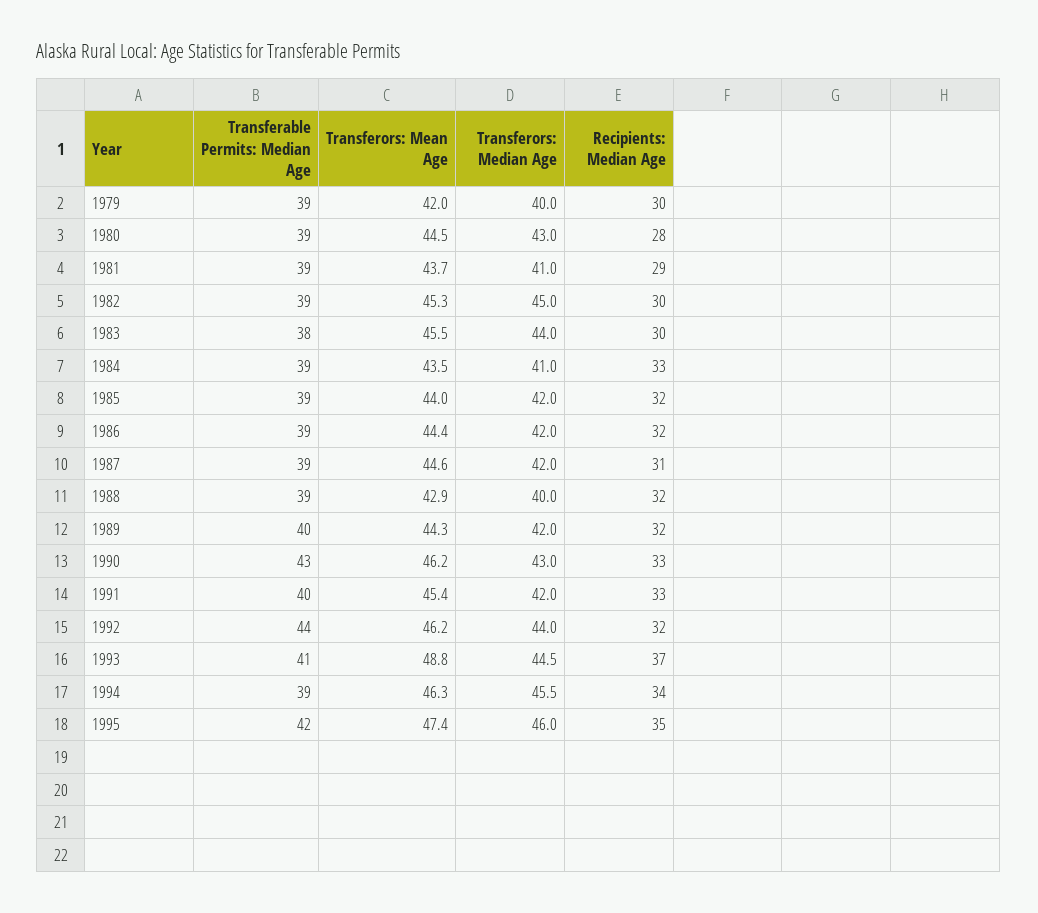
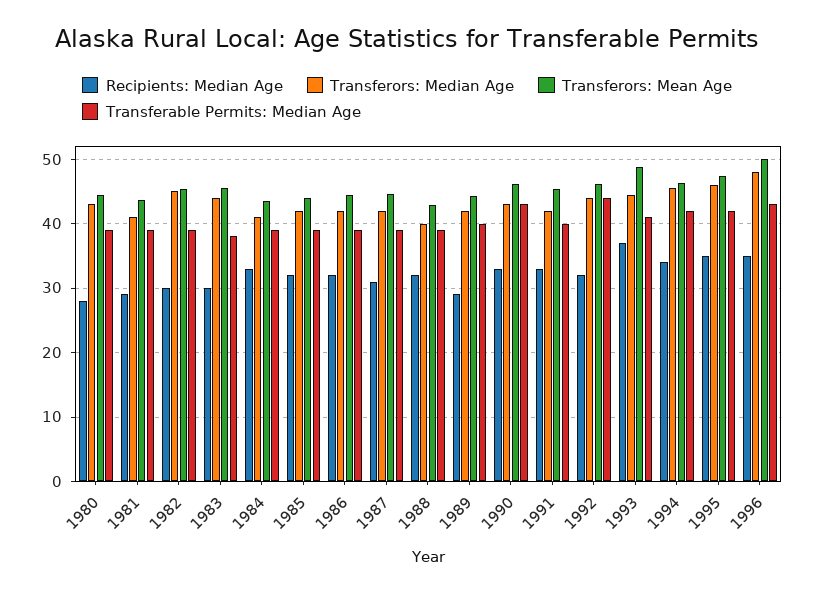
Transferable Permits: Median Age, 1979: 39 -> none
Transferors: Mean Age, 1979: 42 -> none
Transferors: Median Age, 1979: 40 -> none
Recipients: Median Age, 1979: 30 -> none
Recipients: Median Age, 1989: 32 -> 29
Transferable Permits: Median Age, 1994: 39 -> 42
Recipients: Median Age, 1996: none -> 35
Transferors: Median Age, 1996: none -> 48
Transferors: Mean Age, 1996: none -> 50
Transferable Permits: Median Age, 1996: none -> 43

